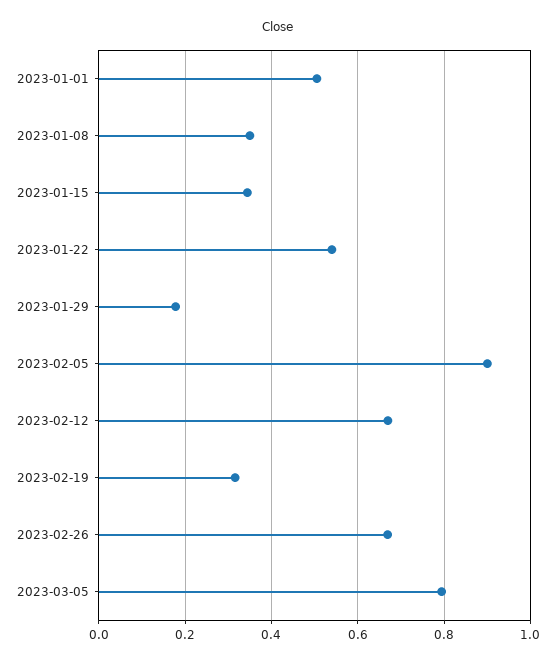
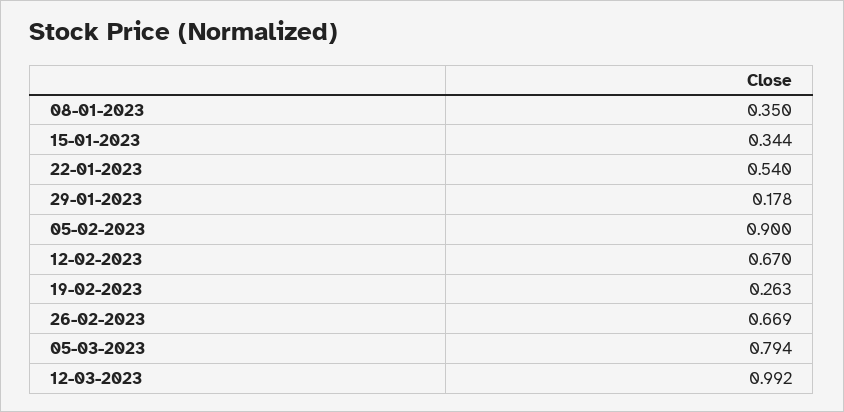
2023-01-01: 0.5 -> none
2023-02-19: 0.32 -> 0.263
12-03-2023: none -> 0.992

